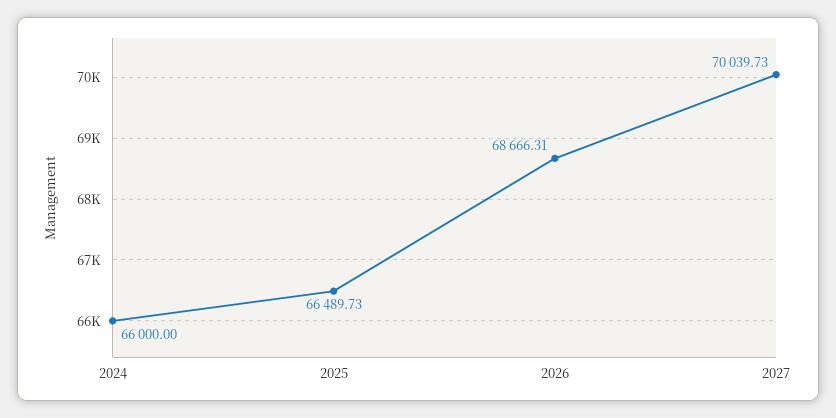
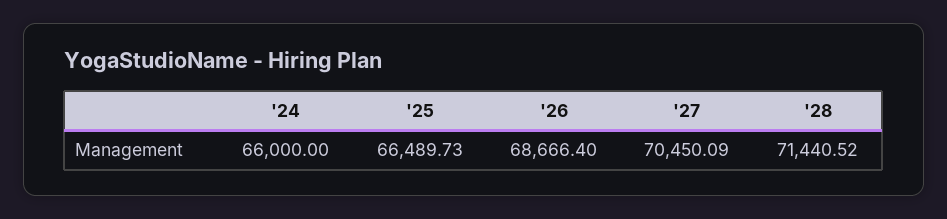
2026: 68666.31 -> 68666.4
2027: 70039.73 -> 70450.09
'28: none -> 71440.52

